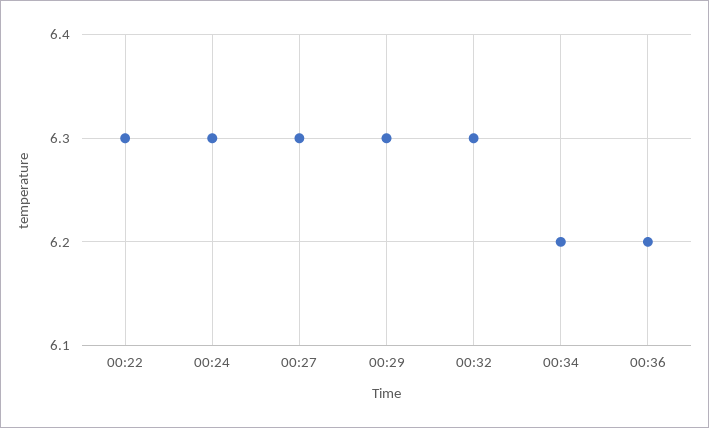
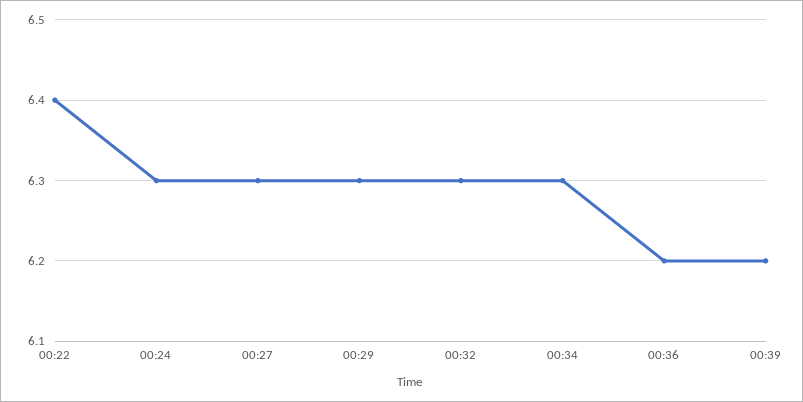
00:22: 6.3 -> 6.4
00:34: 6.2 -> 6.3
00:39: none -> 6.2

